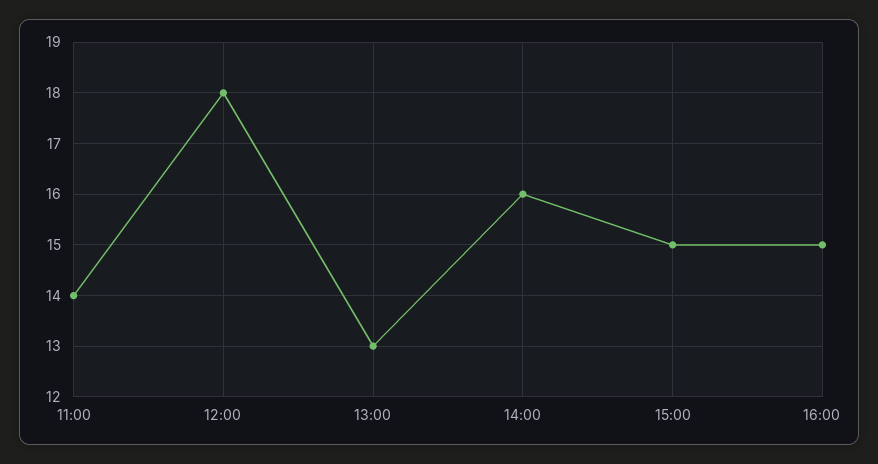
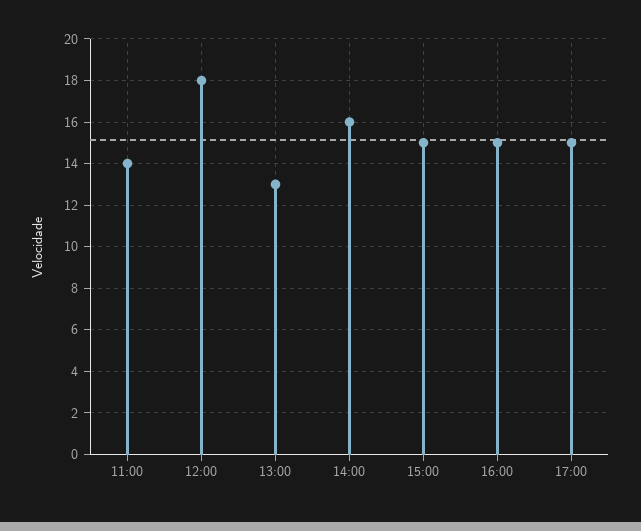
17:00: none -> 15

